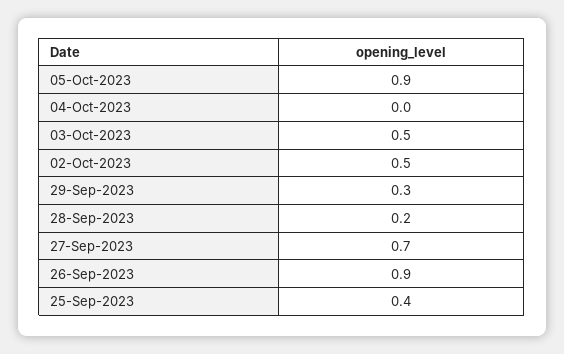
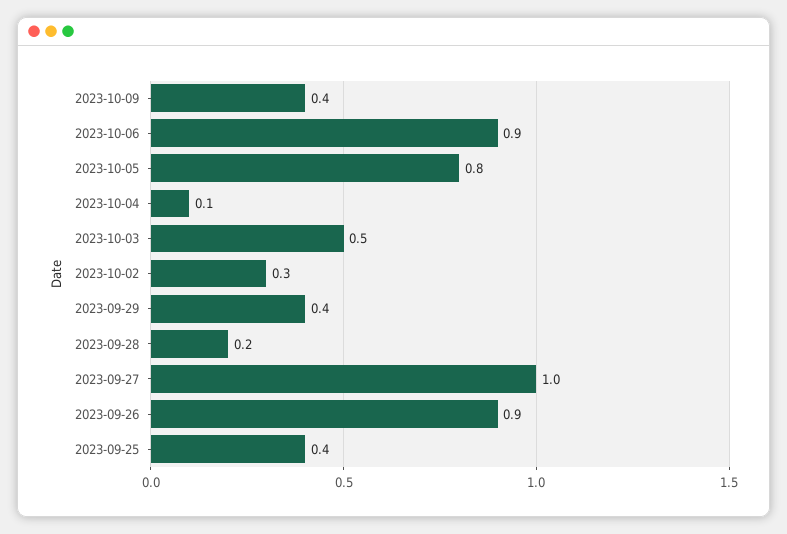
05-Oct-2023: 0.9 -> 0.8
04-Oct-2023: 0 -> 0.1
02-Oct-2023: 0.5 -> 0.3
29-Sep-2023: 0.3 -> 0.4
27-Sep-2023: 0.7 -> 1
2023-10-09: none -> 0.4
2023-10-06: none -> 0.9

